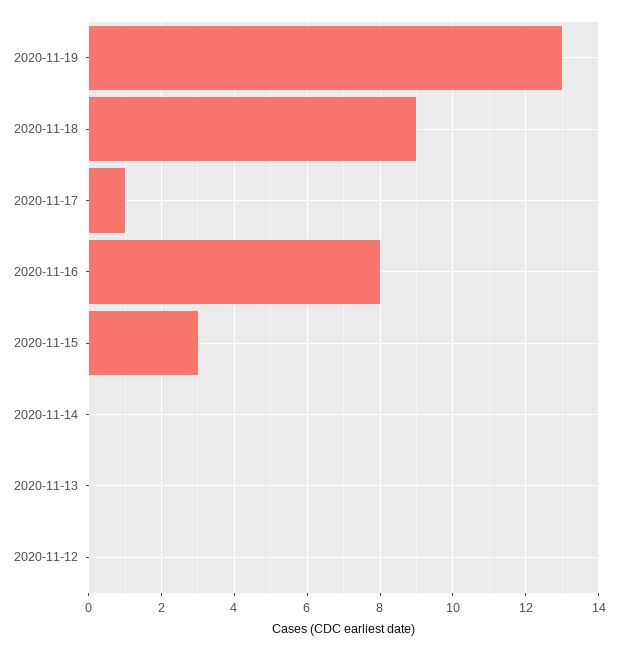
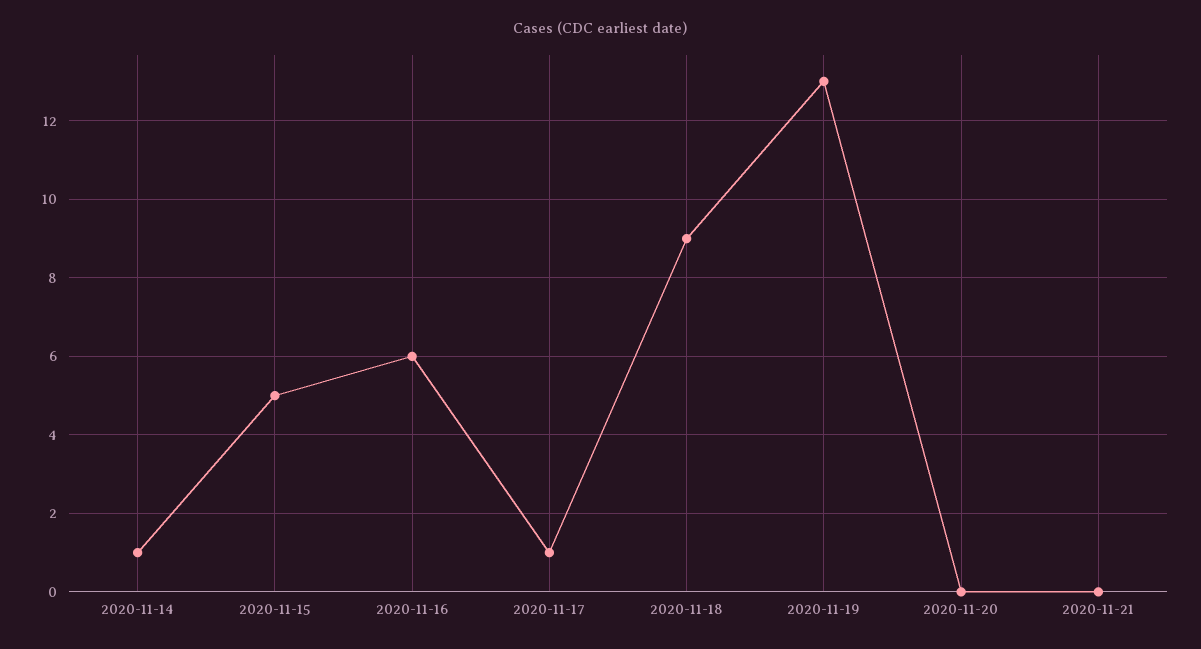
2020-11-16: 8 -> 6
2020-11-15: 3 -> 5
2020-11-14: 0 -> 1
2020-11-13: 0 -> none
2020-11-12: 0 -> none
2020-11-20: none -> 0
2020-11-21: none -> 0

